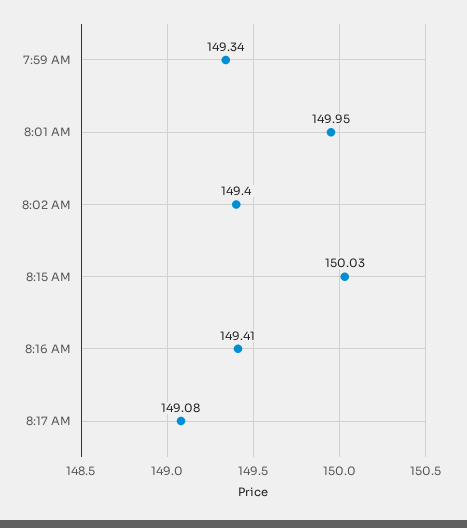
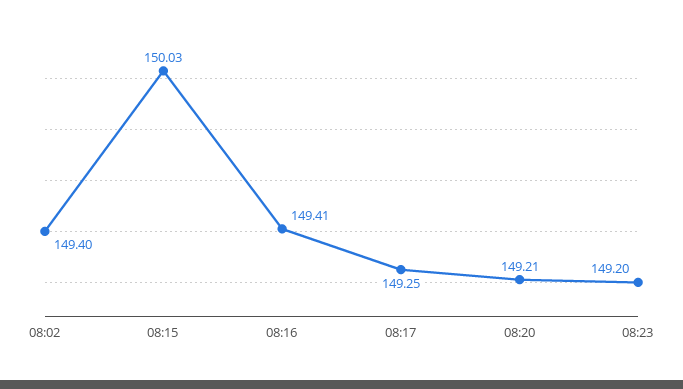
7:59 AM: 149.34 -> none
8:01 AM: 149.95 -> none
8:17 AM: 149.08 -> 149.25
08:20: none -> 149.21
08:23: none -> 149.2

